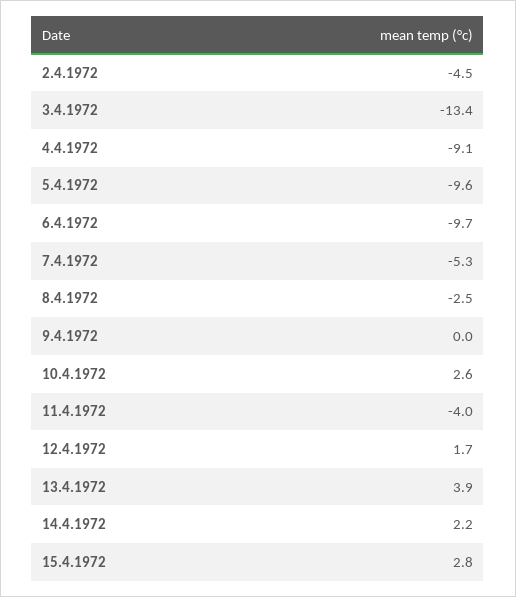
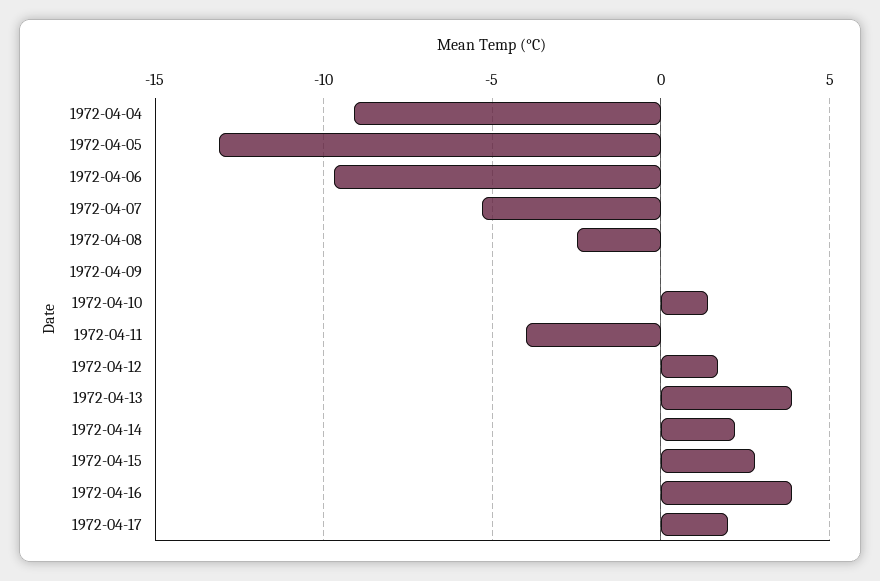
2.4.1972: -4.5 -> none
3.4.1972: -13.4 -> none
5.4.1972: -9.6 -> -13
10.4.1972: 2.6 -> 1.5
1972-04-16: none -> 4
1972-04-17: none -> 2

